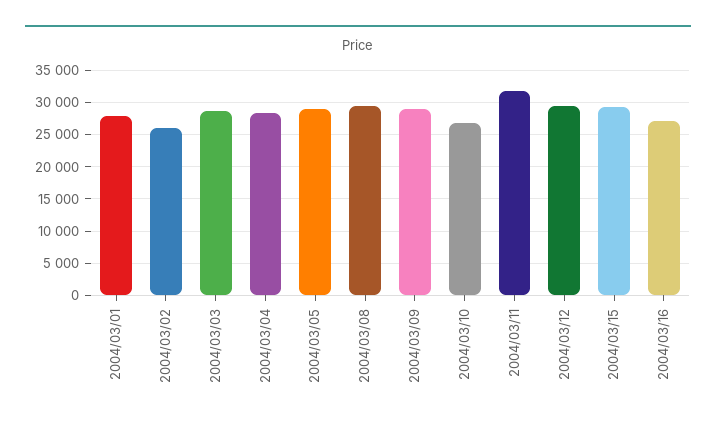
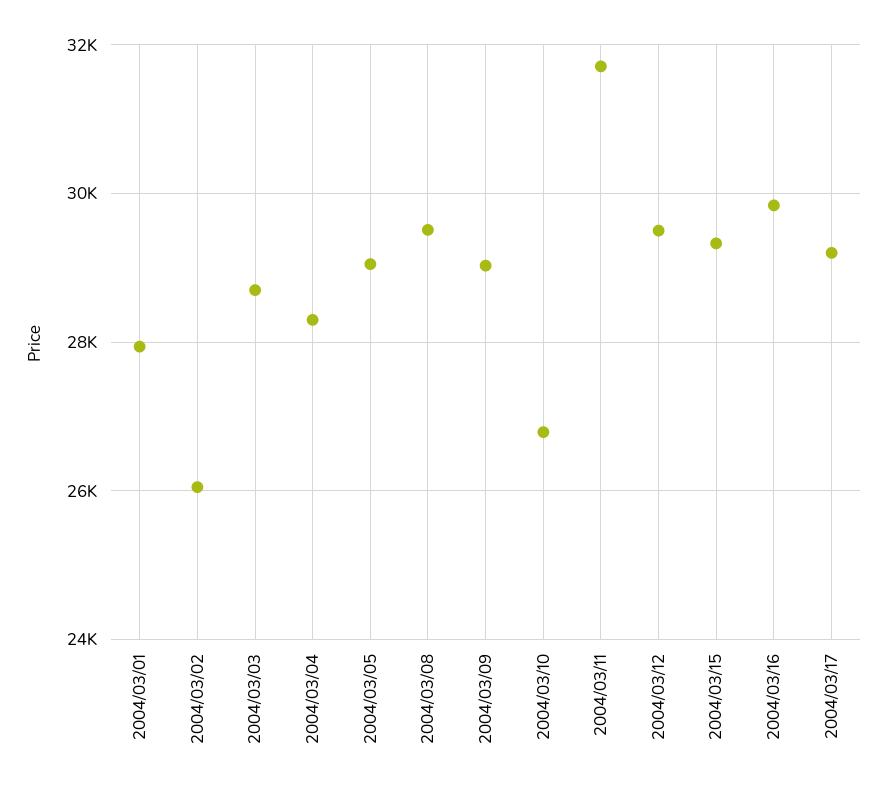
2004/03/16: 27000 -> 29800
2004/03/17: none -> 29200

